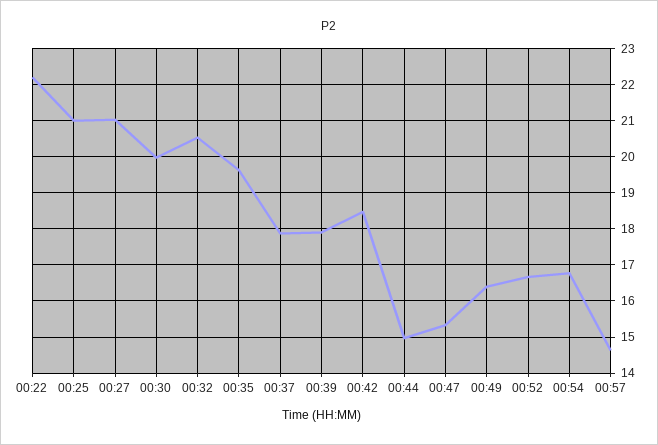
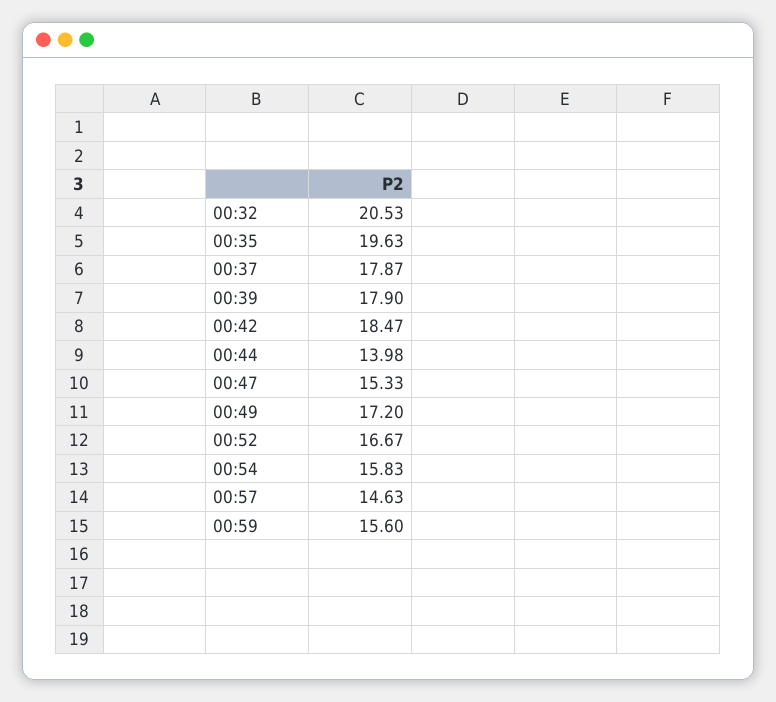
00:22: 22.2 -> none
00:25: 21 -> none
00:27: 21 -> none
00:30: 20 -> none
00:44: 15 -> 13.98
00:49: 16.4 -> 17.2
00:54: 16.8 -> 15.83
00:59: none -> 15.6

